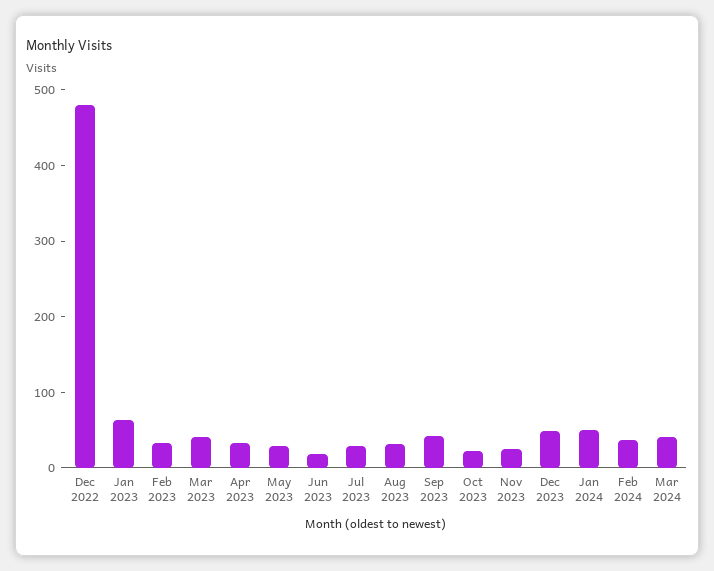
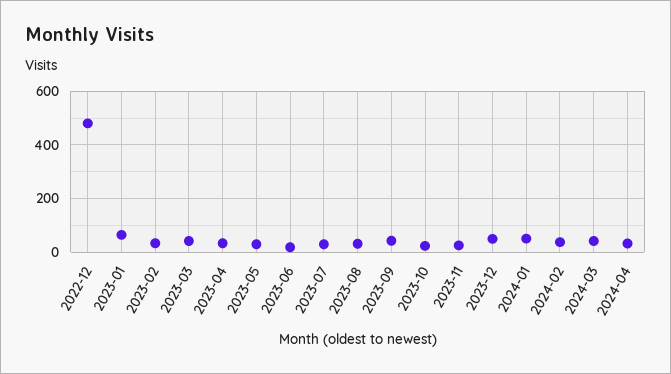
2024-04: none -> 25

